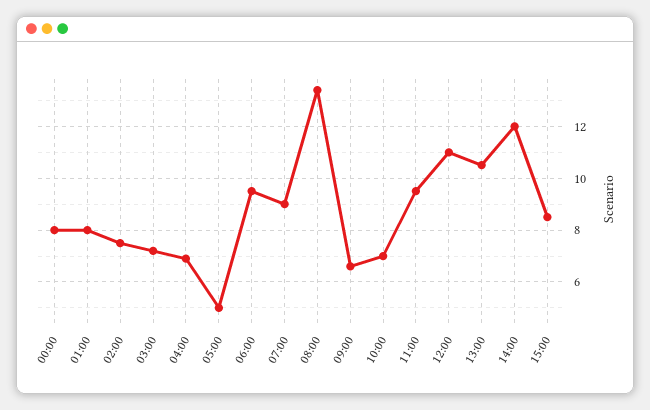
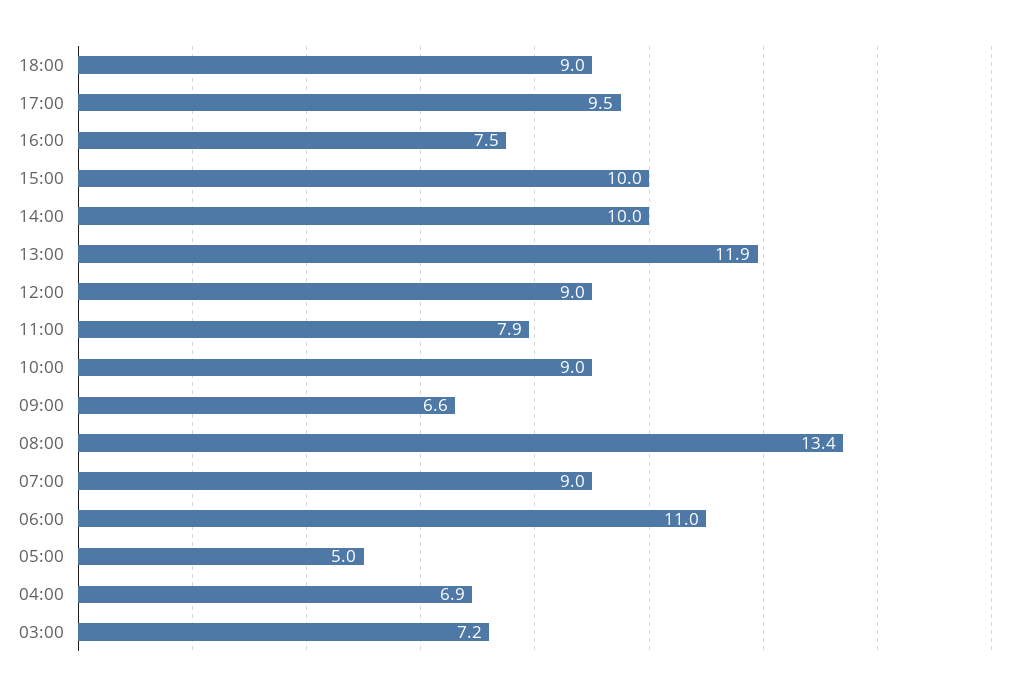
00:00: 8 -> none
01:00: 8 -> none
02:00: 7.5 -> none
06:00: 9.5 -> 11
10:00: 7 -> 9
11:00: 9.5 -> 7.9
12:00: 11 -> 9
13:00: 10.5 -> 11.9
14:00: 12 -> 10
15:00: 8.5 -> 10
18:00: none -> 9
17:00: none -> 9.5
16:00: none -> 7.5

